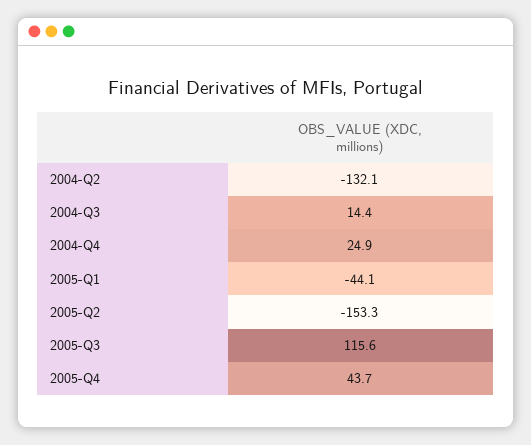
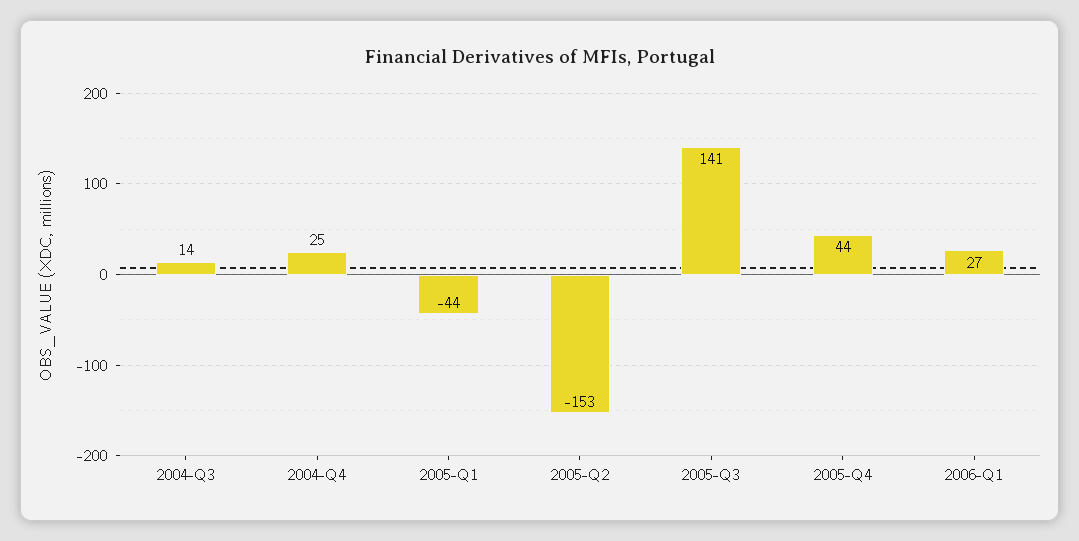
2004-Q2: -132.1 -> none
2005-Q3: 115.6 -> 141
2006-Q1: none -> 27

